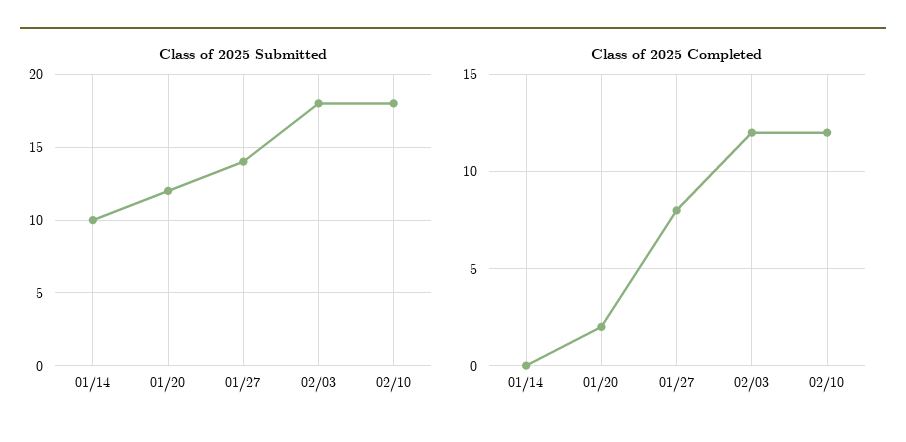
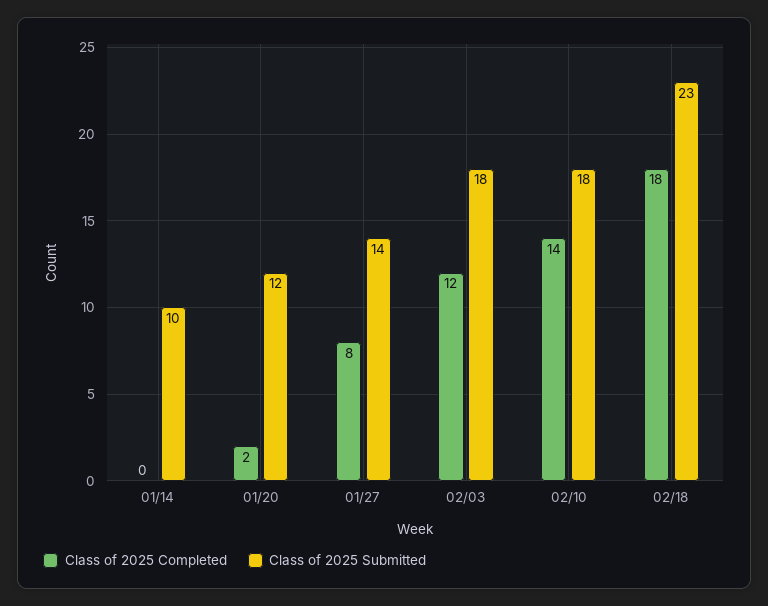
Class of 2025 Completed, 02/10: 12 -> 14
Class of 2025 Completed, 02/18: none -> 18
Class of 2025 Submitted, 02/18: none -> 23

